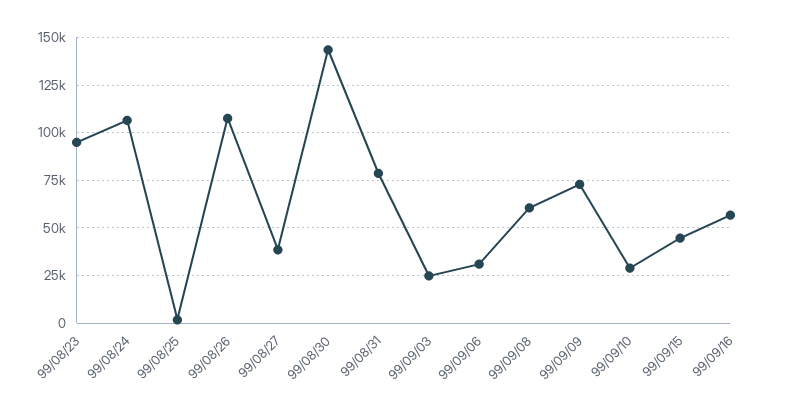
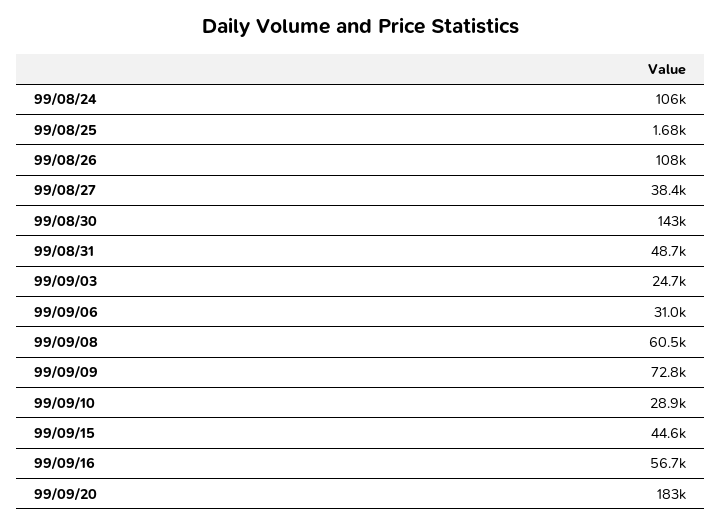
99/08/23: 95000 -> none
99/08/31: 80000 -> 48700
99/09/20: none -> 183000

